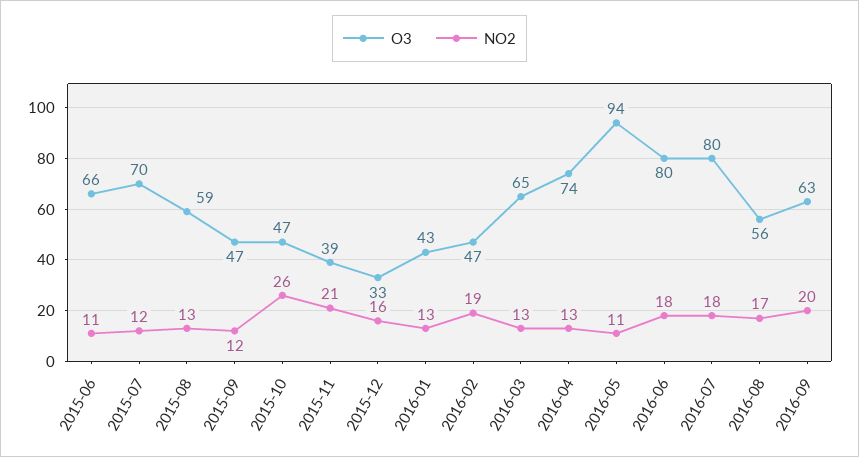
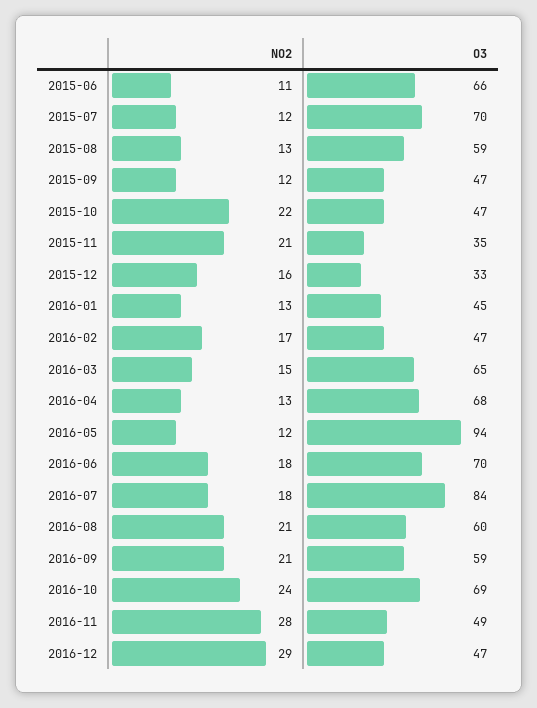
NO2, 2015-10: 26 -> 22
O3, 2015-11: 39 -> 35
O3, 2016-01: 43 -> 45
NO2, 2016-02: 19 -> 17
NO2, 2016-03: 13 -> 15
O3, 2016-04: 74 -> 68
NO2, 2016-05: 11 -> 12
O3, 2016-06: 80 -> 70
O3, 2016-07: 80 -> 84
O3, 2016-08: 56 -> 60
NO2, 2016-08: 17 -> 21
O3, 2016-09: 63 -> 59
NO2, 2016-09: 20 -> 21
NO2, 2016-10: none -> 24
O3, 2016-10: none -> 69
NO2, 2016-11: none -> 28
O3, 2016-11: none -> 49
NO2, 2016-12: none -> 29
O3, 2016-12: none -> 47

